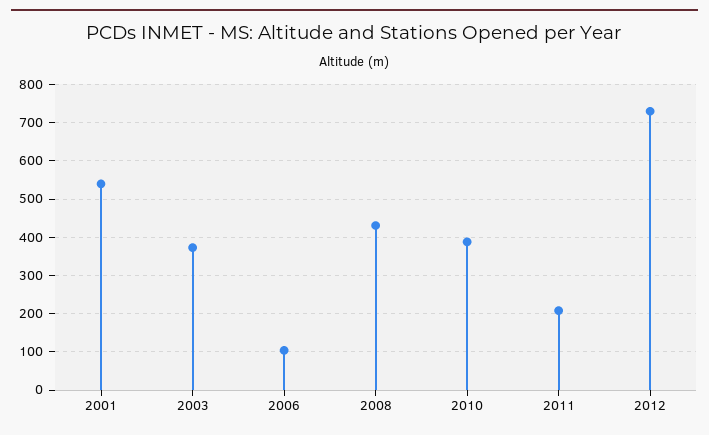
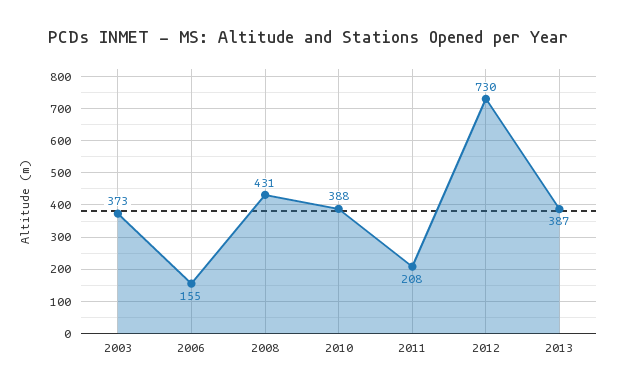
2001: 540 -> none
2006: 100 -> 155
2013: none -> 387

